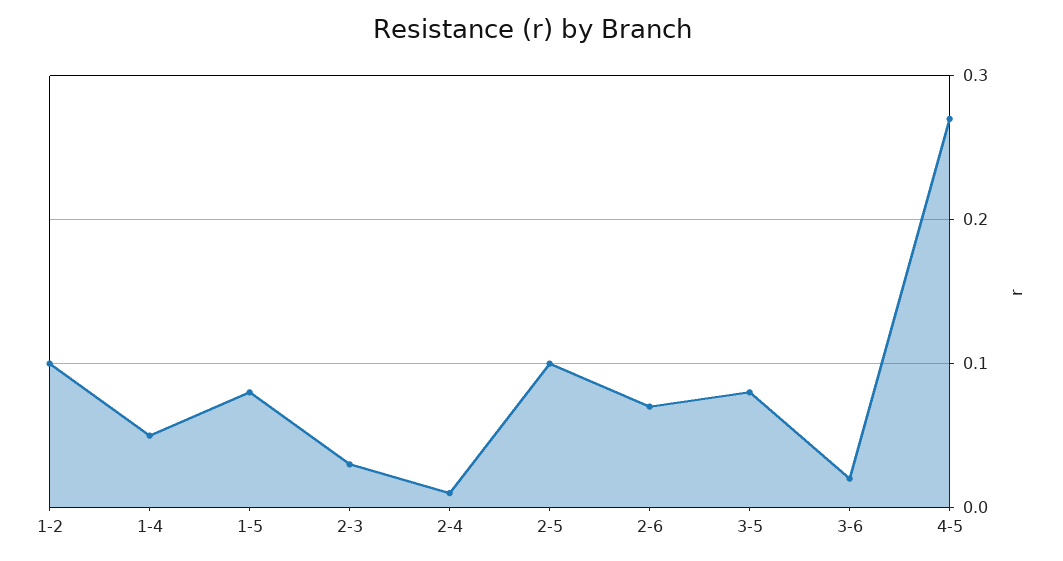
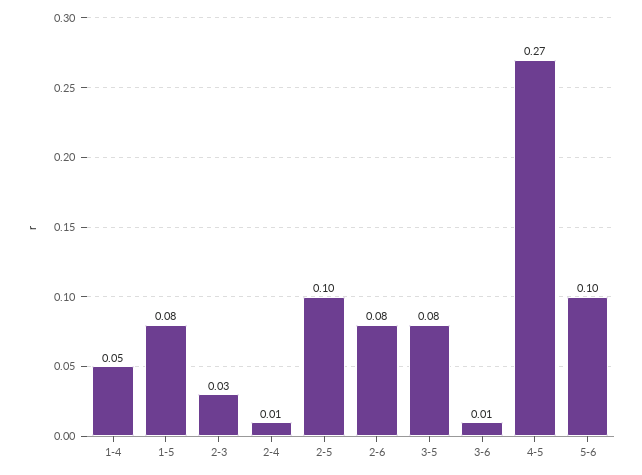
1-2: 0.1 -> none
2-6: 0.07 -> 0.08
3-6: 0.02 -> 0.01
5-6: none -> 0.1

